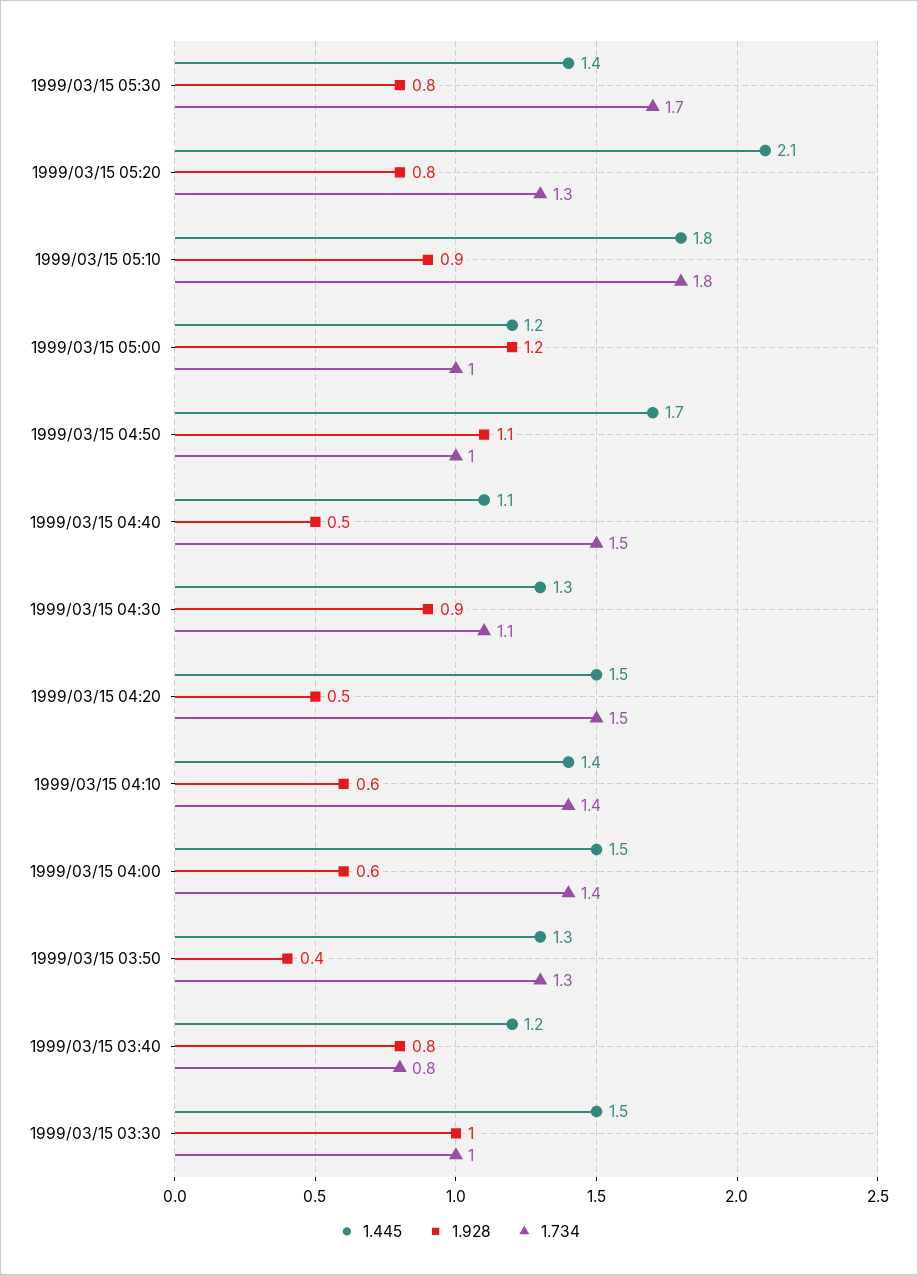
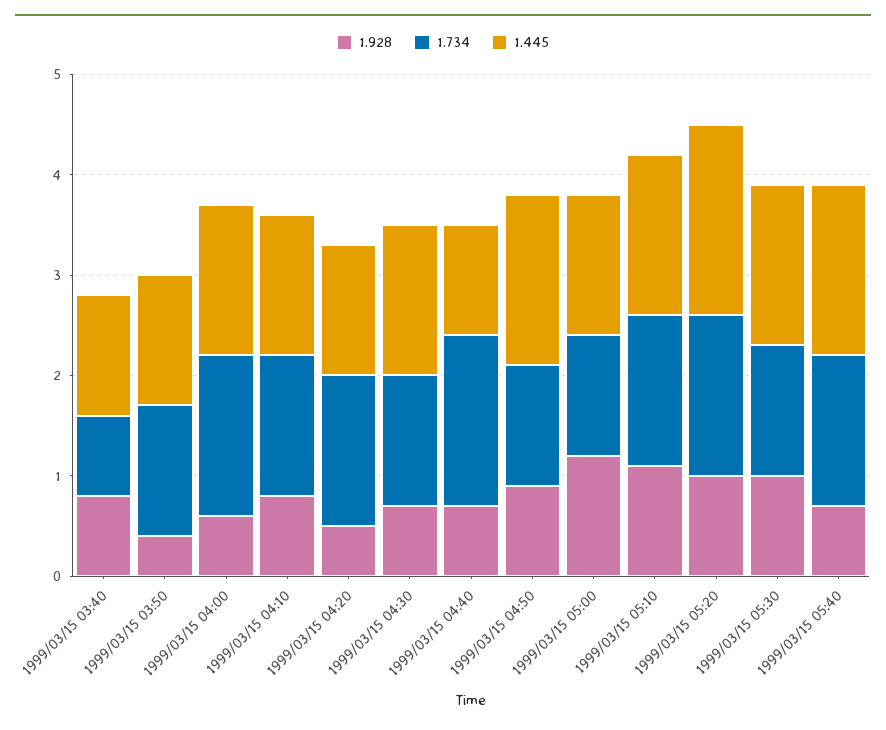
1.445, 1999/03/15 05:30: 1.4 -> 1.6
1.928, 1999/03/15 05:30: 0.8 -> 1
1.734, 1999/03/15 05:30: 1.7 -> 1.3
1.445, 1999/03/15 05:20: 2.1 -> 1.9
1.928, 1999/03/15 05:20: 0.8 -> 1
1.734, 1999/03/15 05:20: 1.3 -> 1.6
1.445, 1999/03/15 05:10: 1.8 -> 1.6
1.928, 1999/03/15 05:10: 0.9 -> 1.1
1.734, 1999/03/15 05:10: 1.8 -> 1.5
1.445, 1999/03/15 05:00: 1.2 -> 1.4
1.734, 1999/03/15 05:00: 1 -> 1.2
1.928, 1999/03/15 04:50: 1.1 -> 0.9
1.734, 1999/03/15 04:50: 1 -> 1.2
1.928, 1999/03/15 04:40: 0.5 -> 0.7
1.734, 1999/03/15 04:40: 1.5 -> 1.7
1.445, 1999/03/15 04:30: 1.3 -> 1.5
1.928, 1999/03/15 04:30: 0.9 -> 0.7
1.734, 1999/03/15 04:30: 1.1 -> 1.3
1.445, 1999/03/15 04:20: 1.5 -> 1.3
1.928, 1999/03/15 04:10: 0.6 -> 0.8
1.734, 1999/03/15 04:00: 1.4 -> 1.6
1.445, 1999/03/15 03:30: 1.5 -> none
1.928, 1999/03/15 03:30: 1 -> none
1.734, 1999/03/15 03:30: 1 -> none
1.928, 1999/03/15 05:40: none -> 0.7
1.734, 1999/03/15 05:40: none -> 1.5
1.445, 1999/03/15 05:40: none -> 1.7

